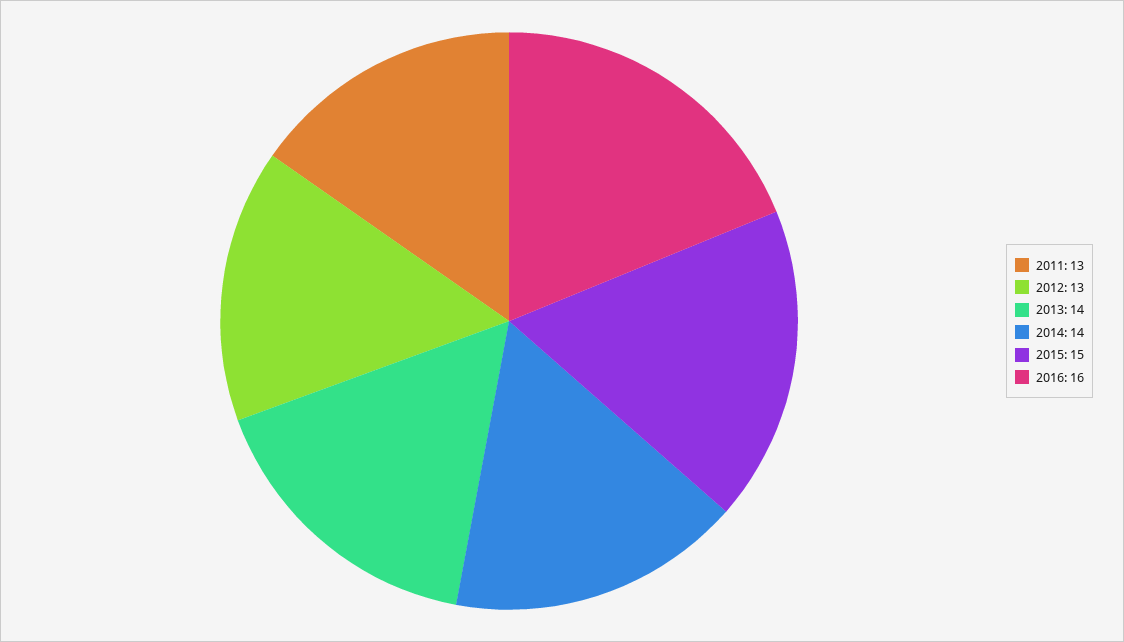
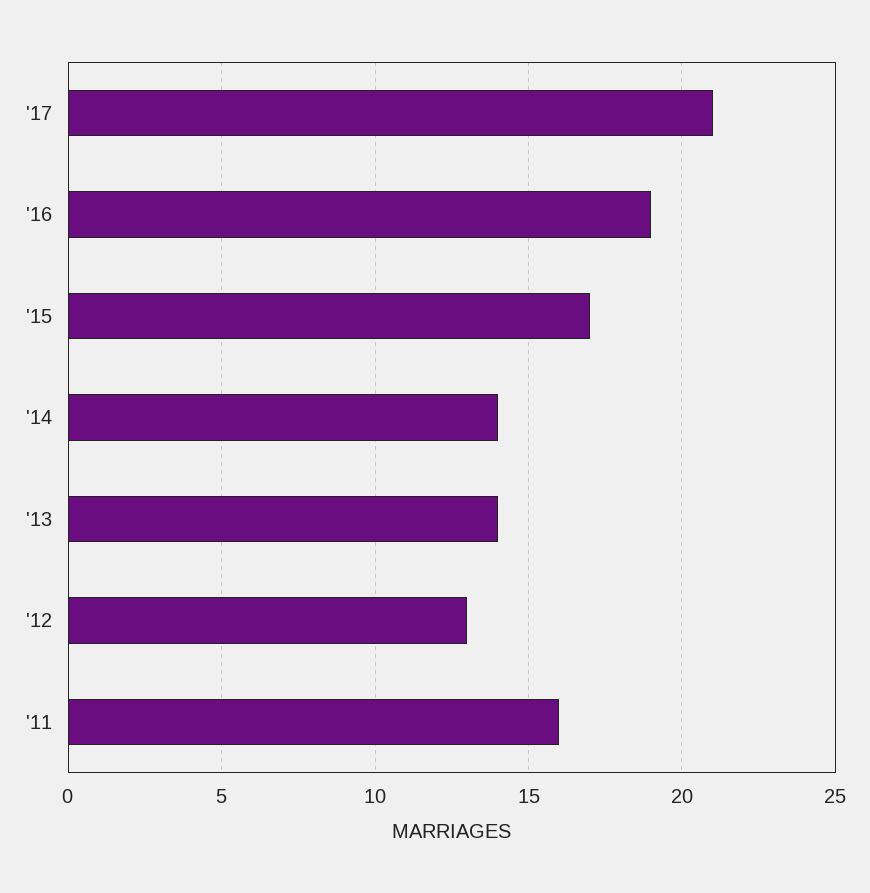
2011: 13 -> 16
2015: 15 -> 17
2016: 16 -> 19
'17: none -> 21

